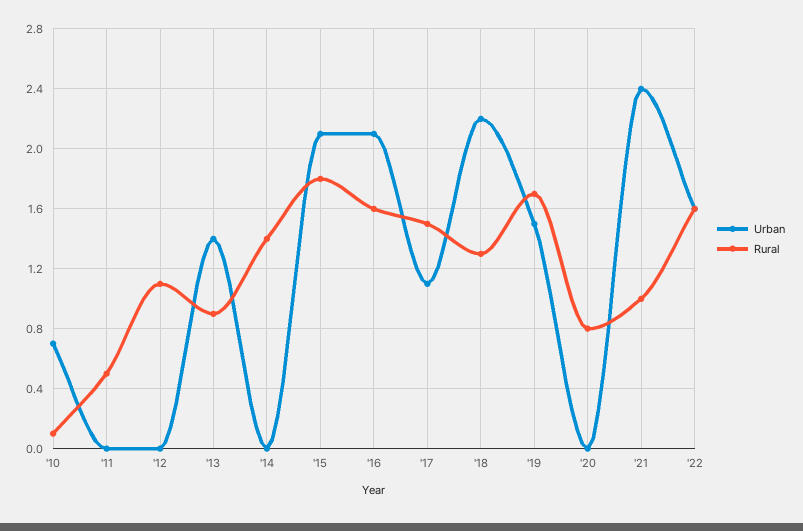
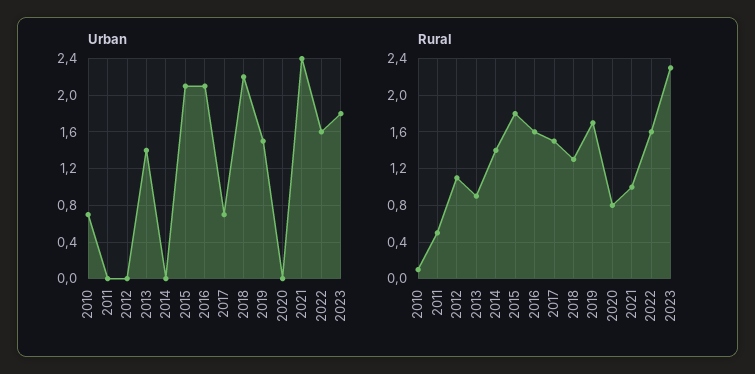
Urban, '17: 1.1 -> 0.7
Urban, 2023: none -> 1.8
Rural, 2023: none -> 2.3

